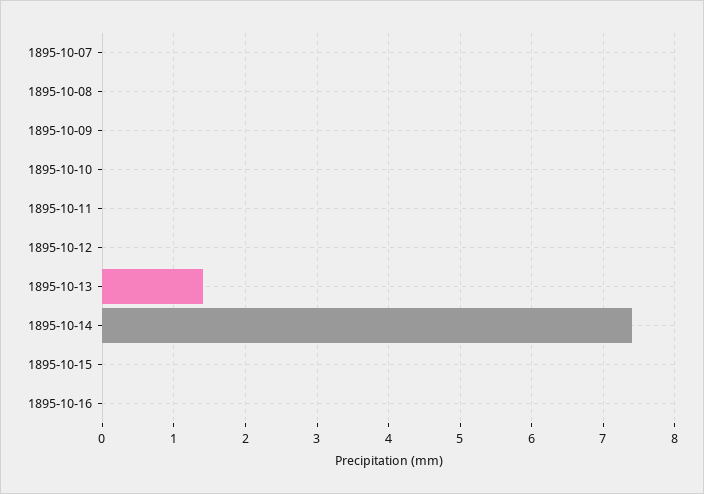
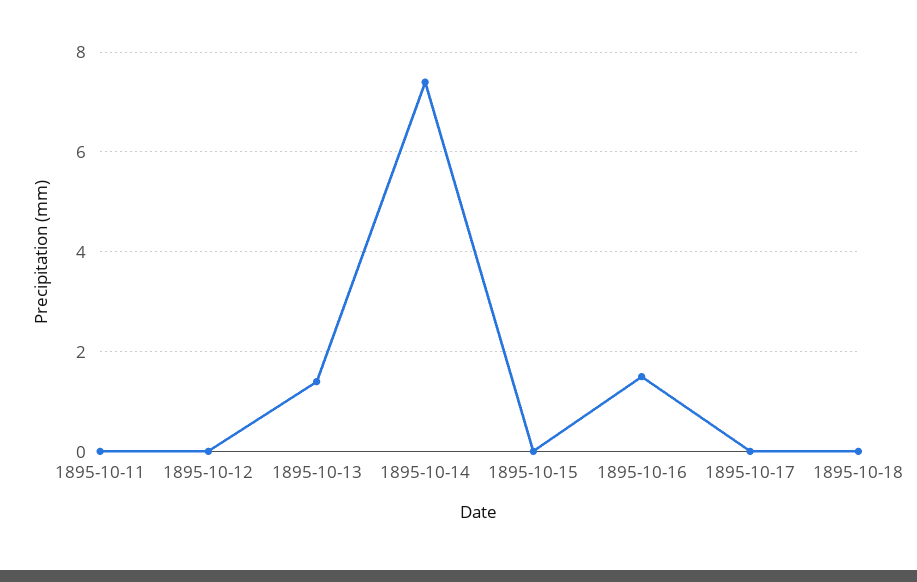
1895-10-07: 0 -> none
1895-10-08: 0 -> none
1895-10-09: 0 -> none
1895-10-10: 0 -> none
1895-10-16: 0 -> 1.5
1895-10-17: none -> 0
1895-10-18: none -> 0

